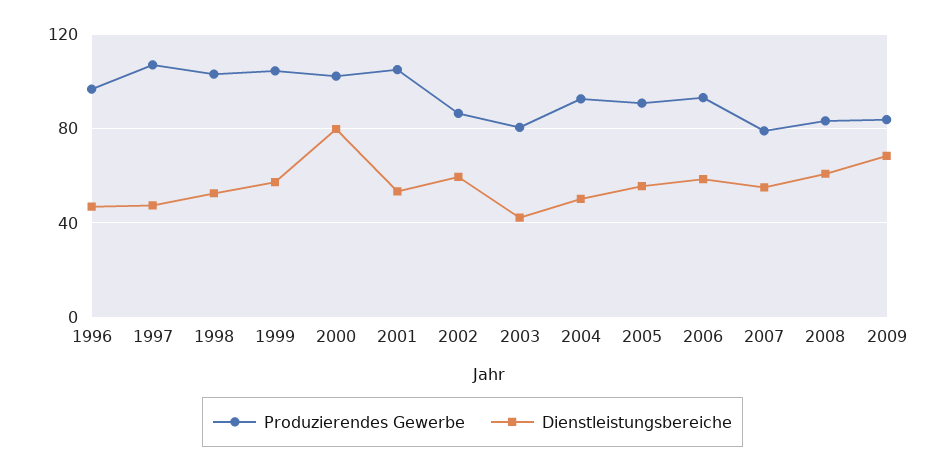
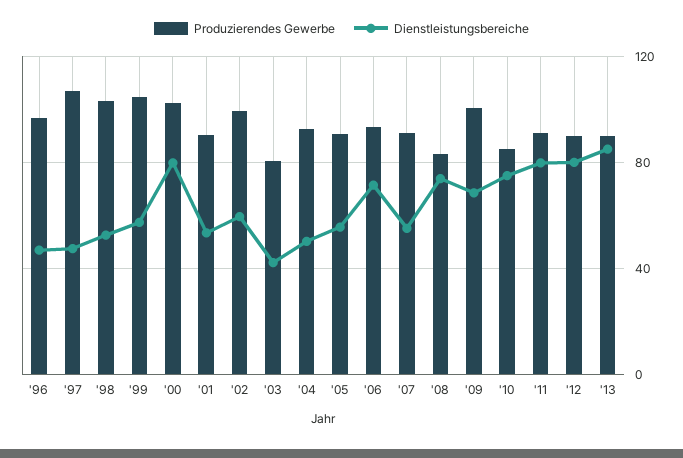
Produzierendes Gewerbe, 2001: 105 -> 90
Produzierendes Gewerbe, 2002: 85 -> 100
Dienstleistungsbereiche, 2006: 60 -> 70
Produzierendes Gewerbe, 2007: 80 -> 90
Dienstleistungsbereiche, 2008: 60 -> 75
Produzierendes Gewerbe, 2009: 85 -> 100
Produzierendes Gewerbe, '10: none -> 85
Dienstleistungsbereiche, '10: none -> 75
Produzierendes Gewerbe, '11: none -> 90
Dienstleistungsbereiche, '11: none -> 80
Produzierendes Gewerbe, '12: none -> 90
Dienstleistungsbereiche, '12: none -> 80
Produzierendes Gewerbe, '13: none -> 90
Dienstleistungsbereiche, '13: none -> 85

